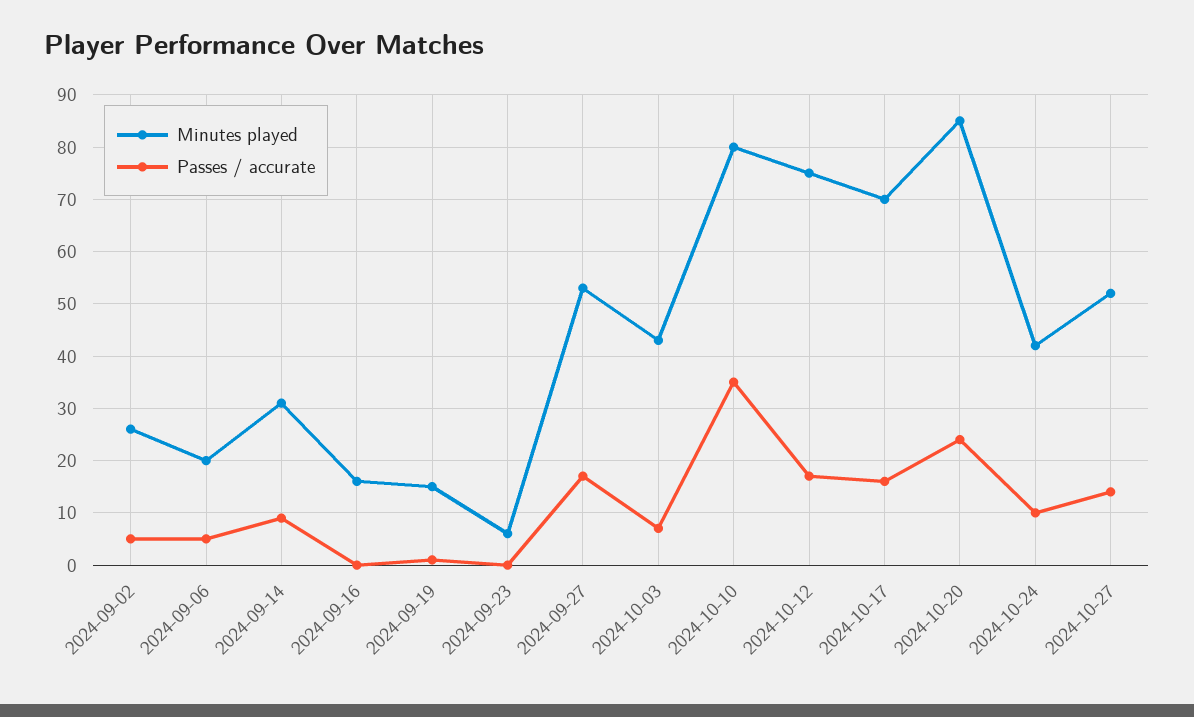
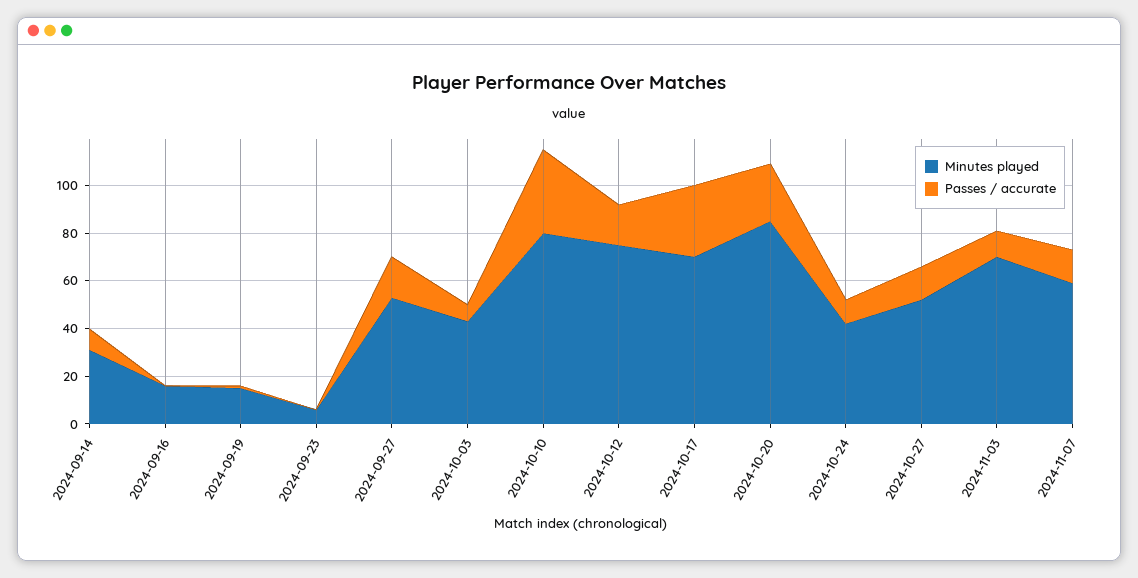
Minutes played, 2024-09-02: 25 -> none
Passes / accurate, 2024-09-02: 5 -> none
Minutes played, 2024-09-06: 20 -> none
Passes / accurate, 2024-09-06: 5 -> none
Passes / accurate, 2024-10-17: 15 -> 30
Minutes played, 2024-11-03: none -> 70
Passes / accurate, 2024-11-03: none -> 10
Minutes played, 2024-11-07: none -> 60
Passes / accurate, 2024-11-07: none -> 15

